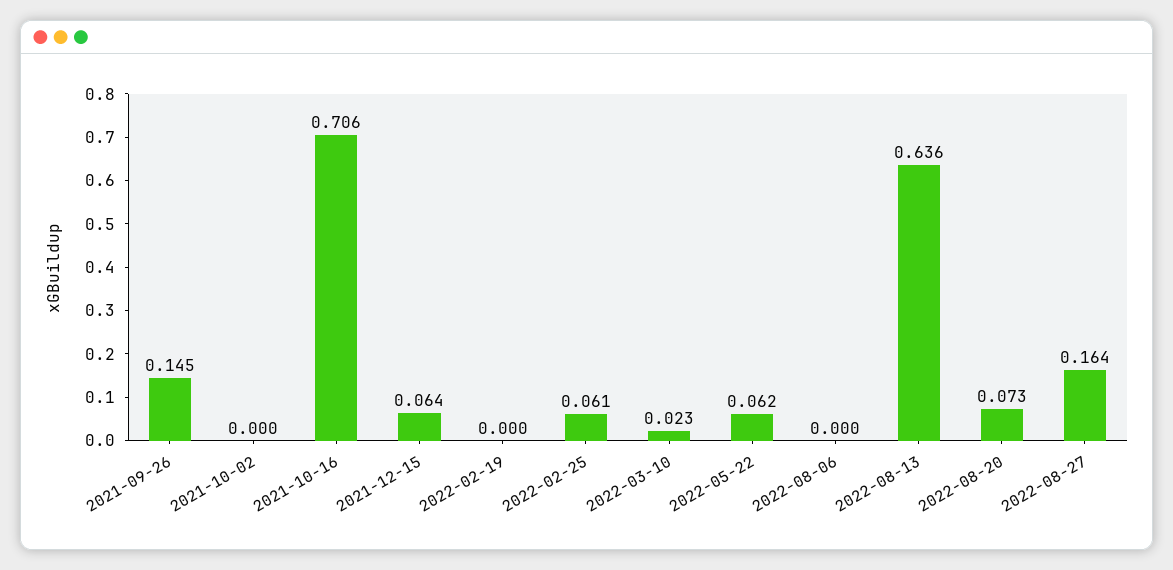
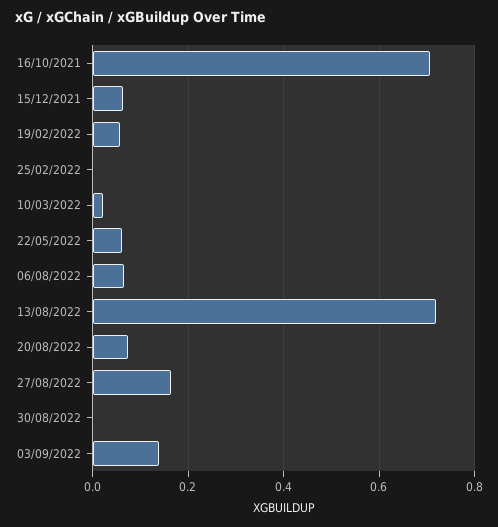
2021-09-26: 0.145 -> none
2021-10-02: 0 -> none
2022-02-19: 0 -> 0.06
2022-02-25: 0.061 -> 0
2022-08-06: 0 -> 0.06
2022-08-13: 0.636 -> 0.72
30/08/2022: none -> 0
03/09/2022: none -> 0.14

